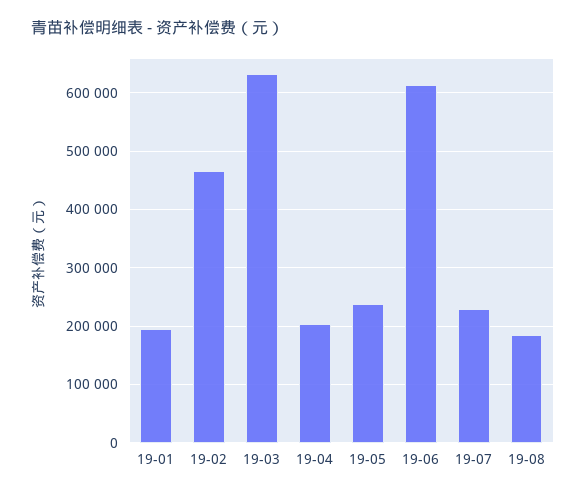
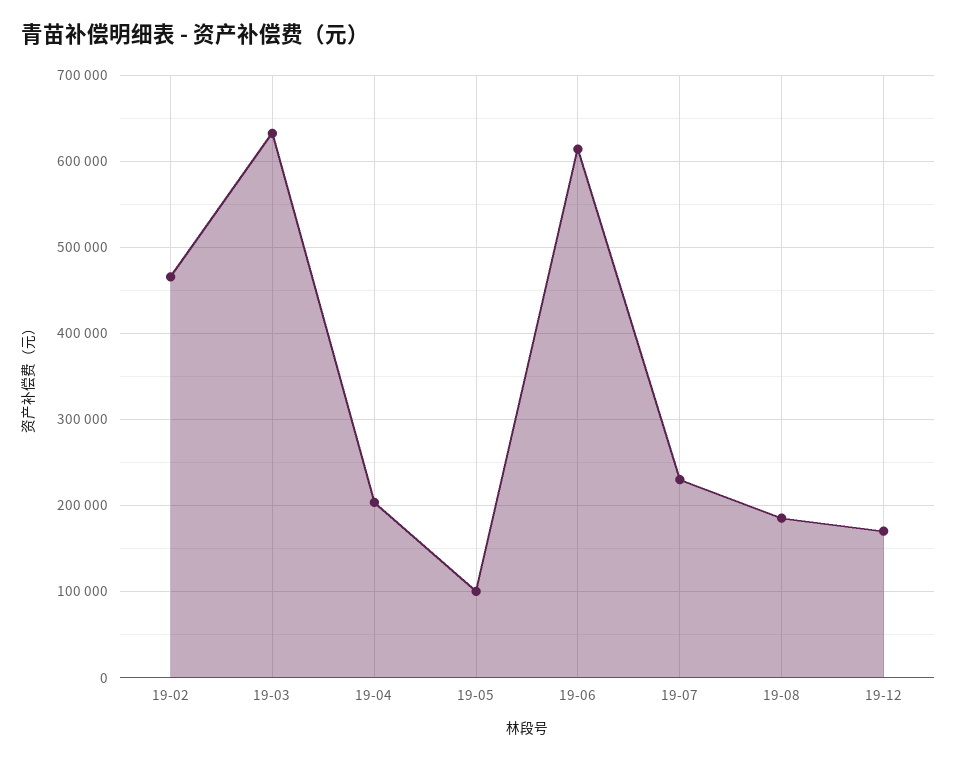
19-01: 200000 -> none
19-05: 240000 -> 100000
19-12: none -> 170000

